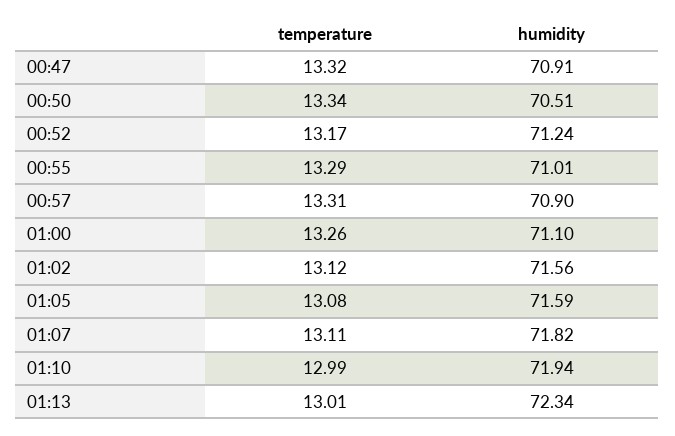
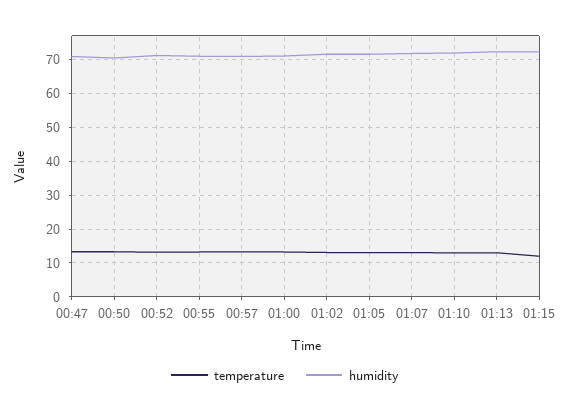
temperature, 01:15: none -> 12
humidity, 01:15: none -> 72

